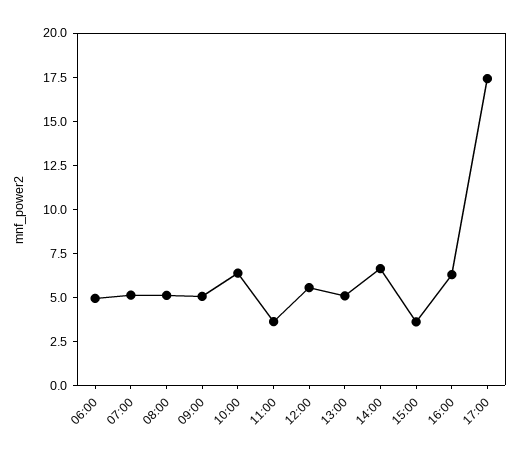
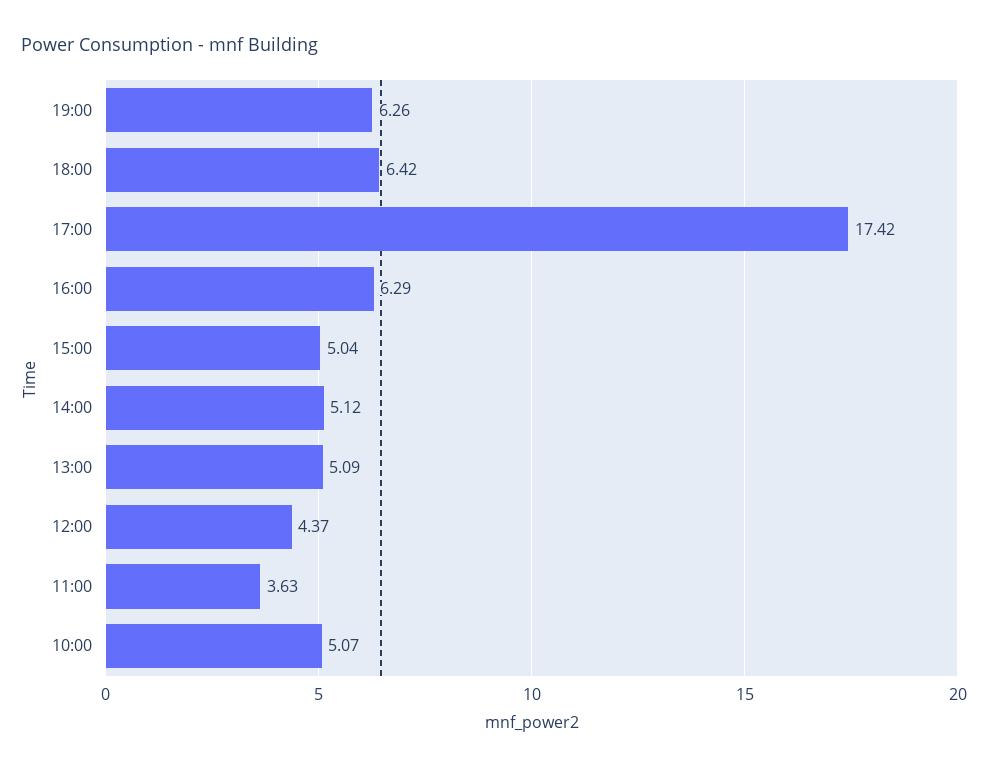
06:00: 5 -> none
07:00: 5 -> none
08:00: 5 -> none
09:00: 5 -> none
10:00: 6.5 -> 5.07
12:00: 5.5 -> 4.37
14:00: 6.5 -> 5.12
15:00: 3.5 -> 5.04
19:00: none -> 6.26
18:00: none -> 6.42

